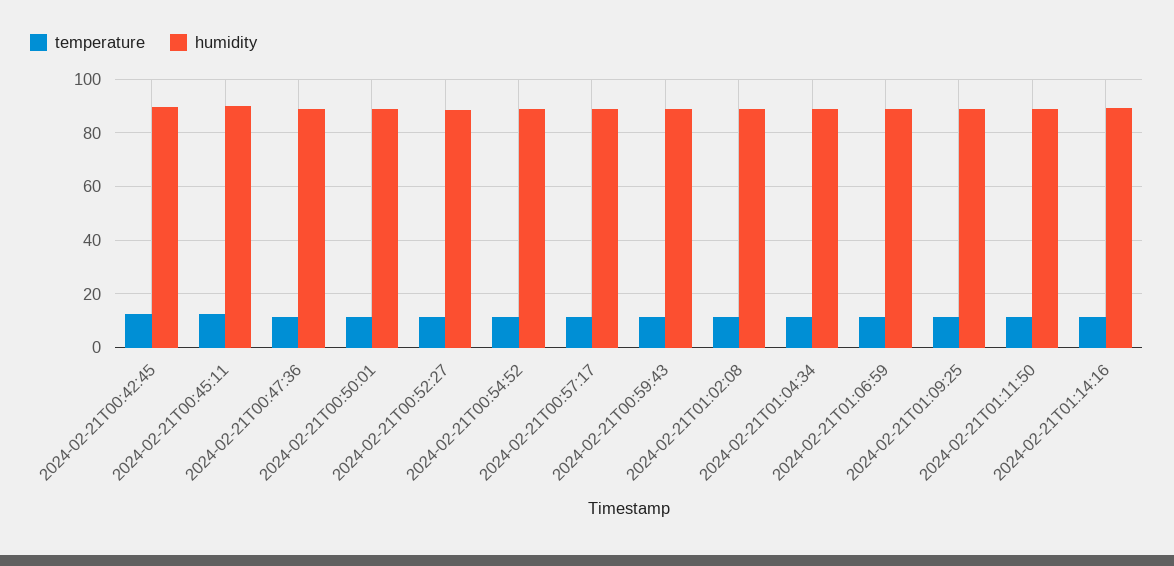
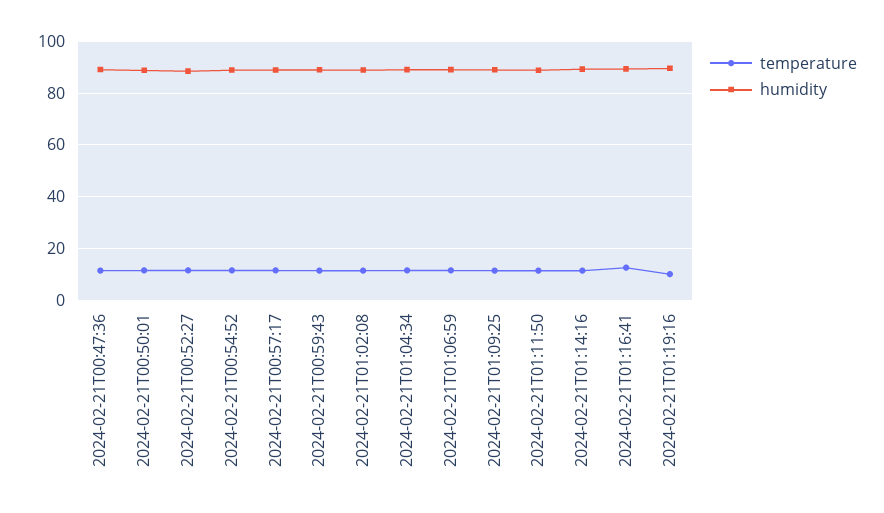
temperature, 2024-02-21T00:42:45: 12.5 -> none
humidity, 2024-02-21T00:42:45: 90 -> none
temperature, 2024-02-21T00:45:11: 12.5 -> none
humidity, 2024-02-21T00:45:11: 90 -> none
temperature, 2024-02-21T01:16:41: none -> 12.5
humidity, 2024-02-21T01:16:41: none -> 90
temperature, 2024-02-21T01:19:16: none -> 10
humidity, 2024-02-21T01:19:16: none -> 90

